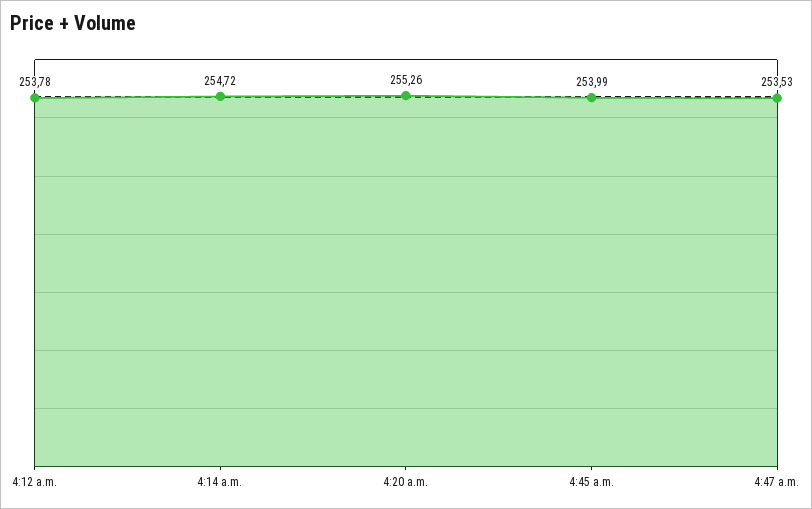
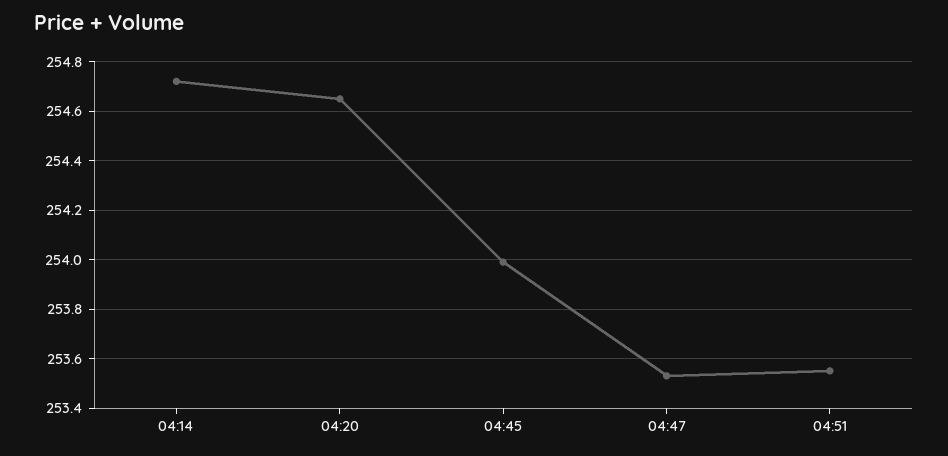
4:12 a.m.: 253.78 -> none
4:20 a.m.: 255.26 -> 254.65
04:51: none -> 253.55

